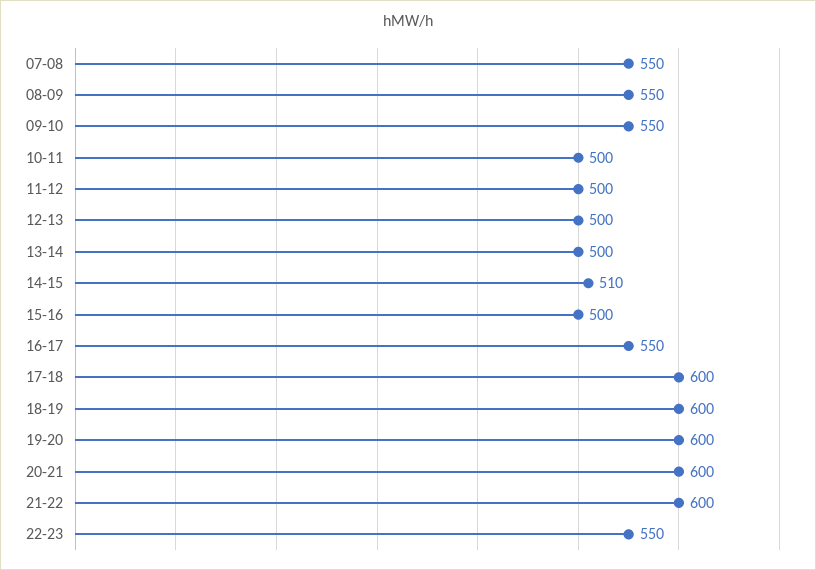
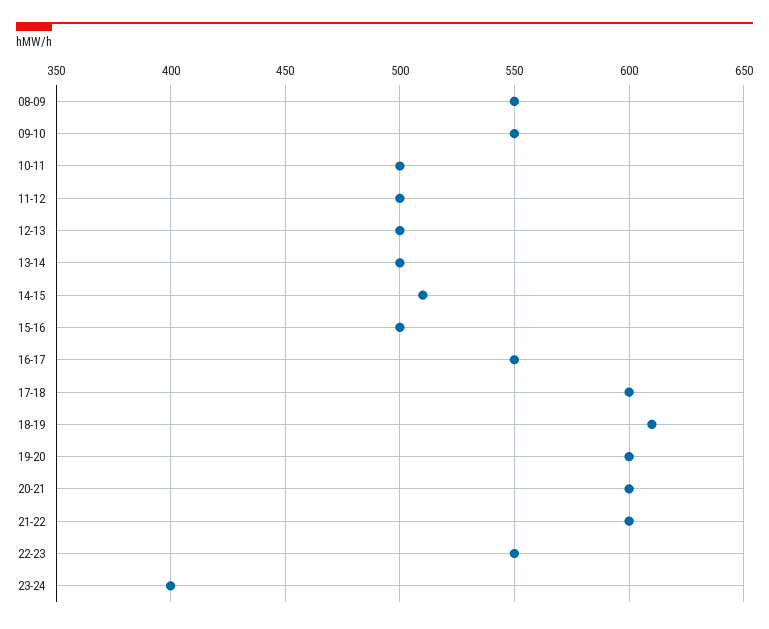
07-08: 550 -> none
18-19: 600 -> 610
23-24: none -> 400

